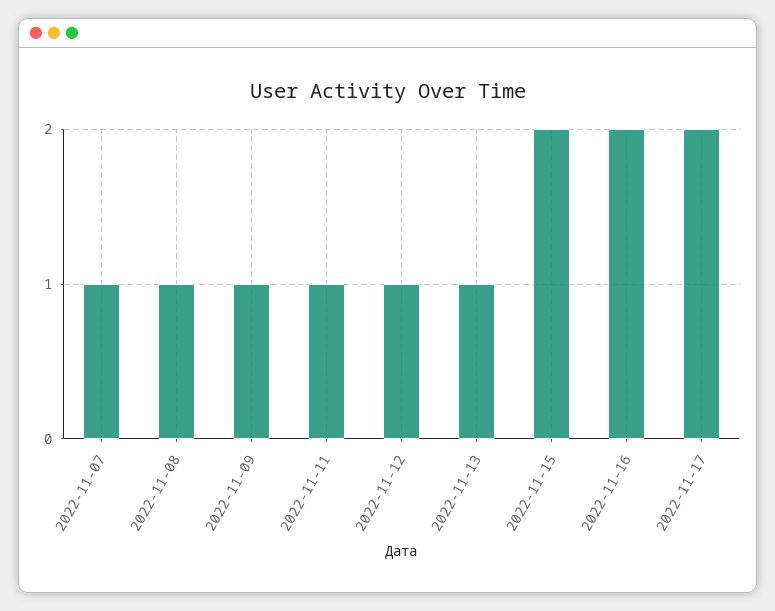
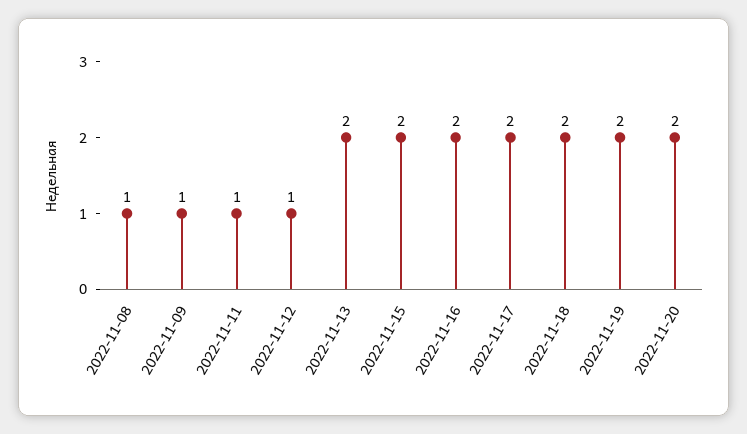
2022-11-07: 1 -> none
2022-11-13: 1 -> 2
2022-11-18: none -> 2
2022-11-19: none -> 2
2022-11-20: none -> 2

